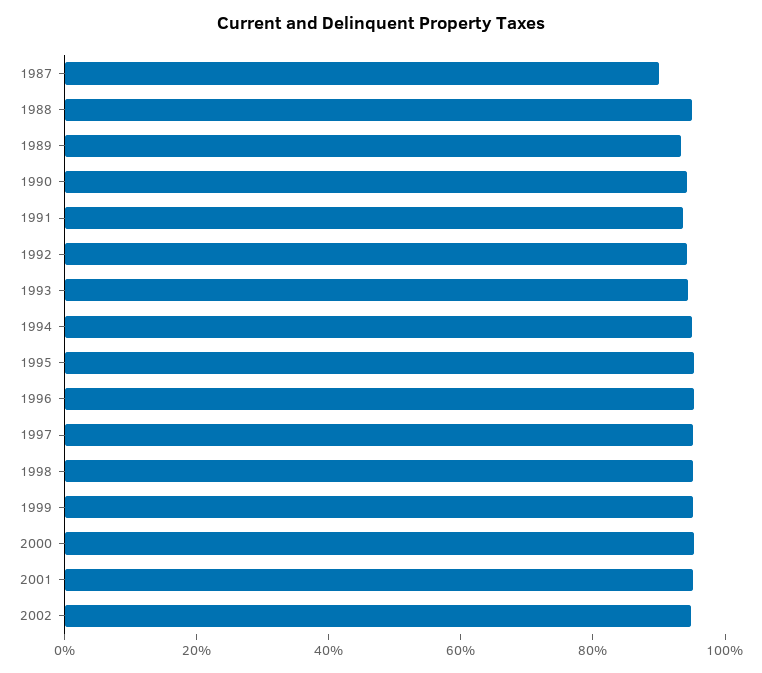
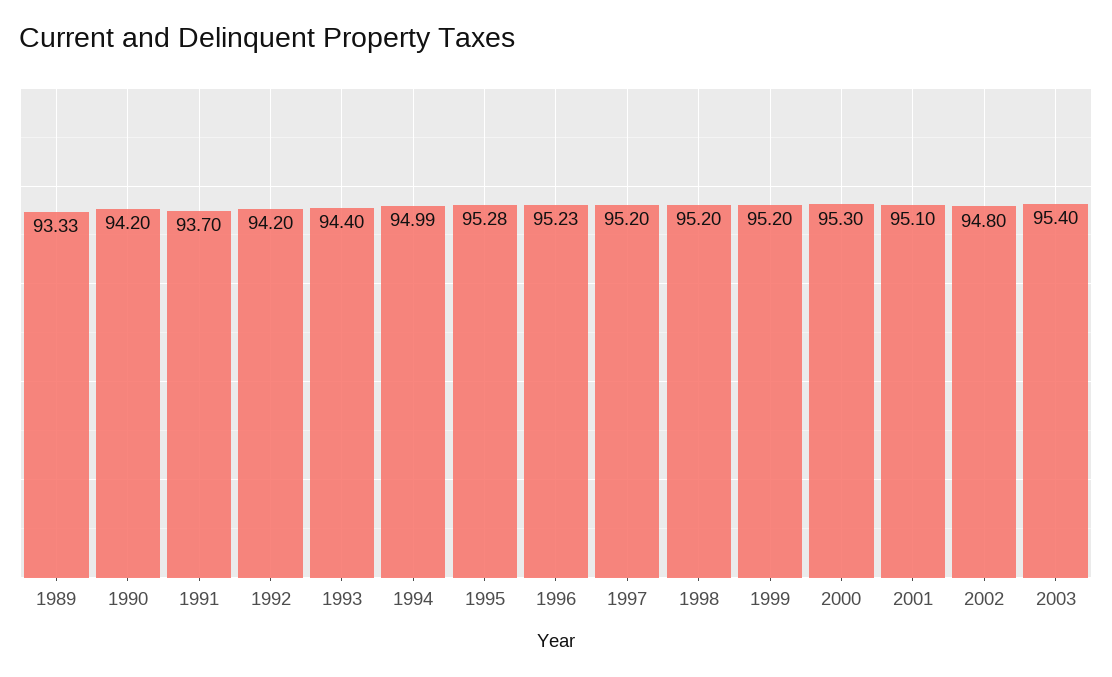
1987: 90 -> none
1988: 95 -> none
2003: none -> 95.4

